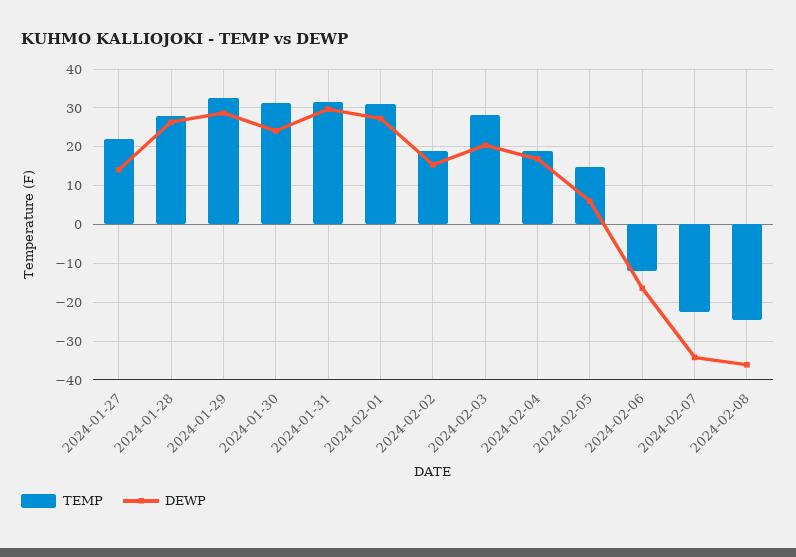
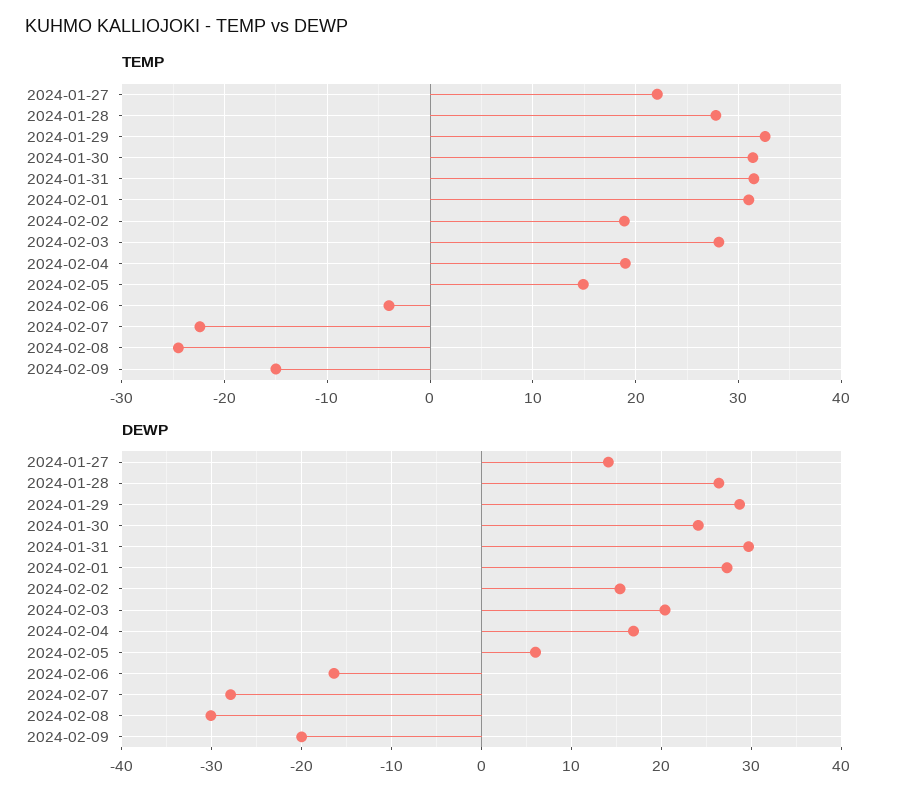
TEMP, 2024-02-06: -12 -> -4
DEWP, 2024-02-07: -34 -> -28
DEWP, 2024-02-08: -36 -> -30
TEMP, 2024-02-09: none -> -15
DEWP, 2024-02-09: none -> -20

